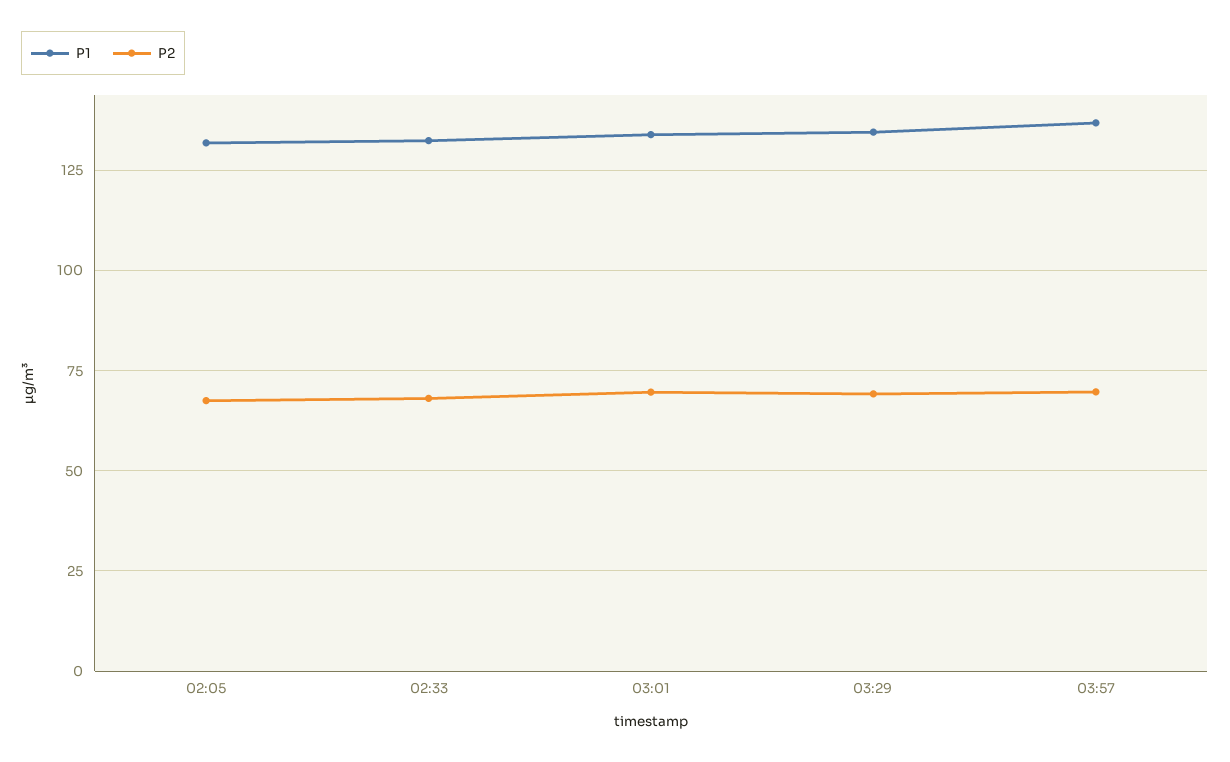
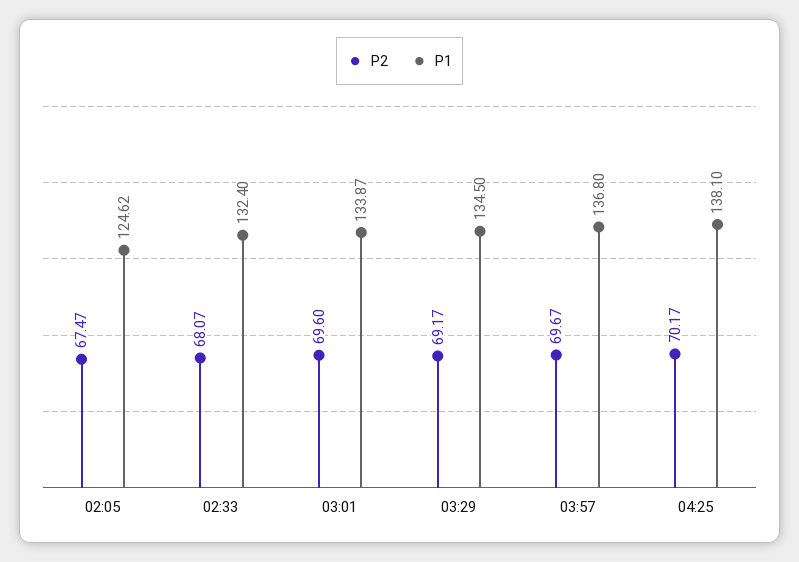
P1, 02:05: 132.5 -> 124.62
P2, 04:25: none -> 70.17
P1, 04:25: none -> 138.1

